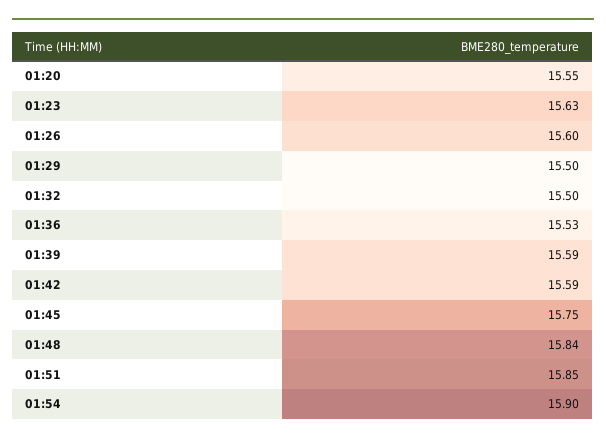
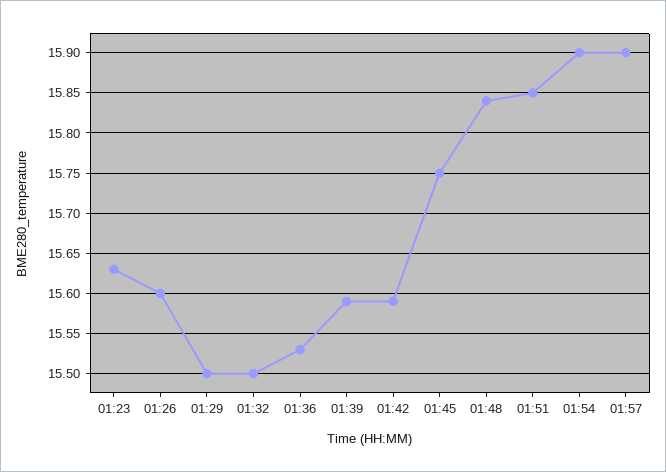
01:20: 15.55 -> none
01:57: none -> 15.9

